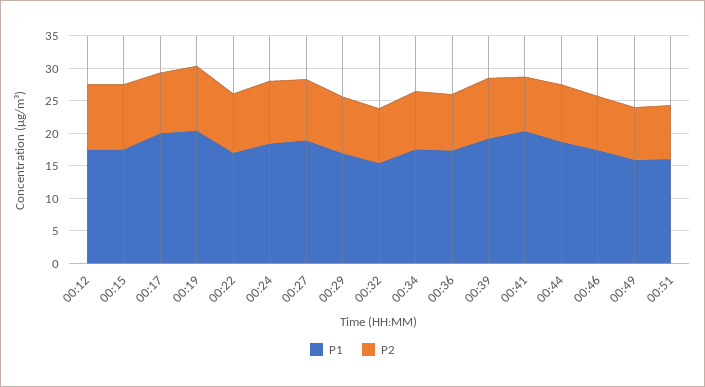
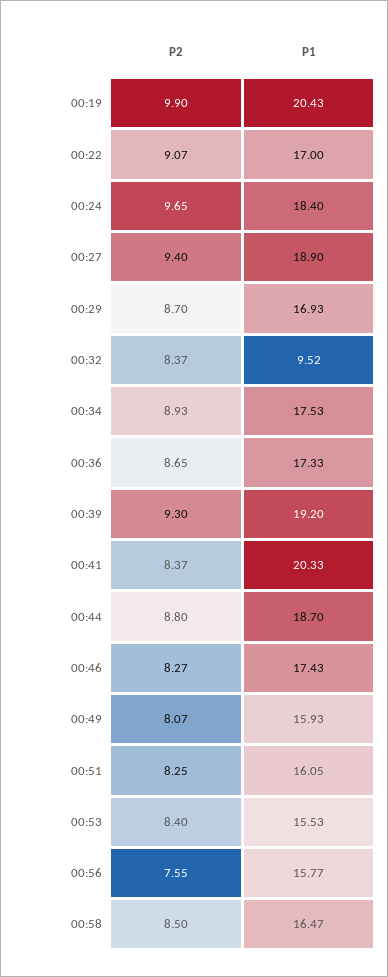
P1, 00:12: 17.5 -> none
P2, 00:12: 10 -> none
P1, 00:15: 17.5 -> none
P2, 00:15: 10 -> none
P1, 00:17: 20 -> none
P2, 00:17: 10 -> none
P1, 00:32: 15 -> 9.52
P2, 00:53: none -> 8.4
P1, 00:53: none -> 15.53
P2, 00:56: none -> 7.55
P1, 00:56: none -> 15.77
P2, 00:58: none -> 8.5
P1, 00:58: none -> 16.47

